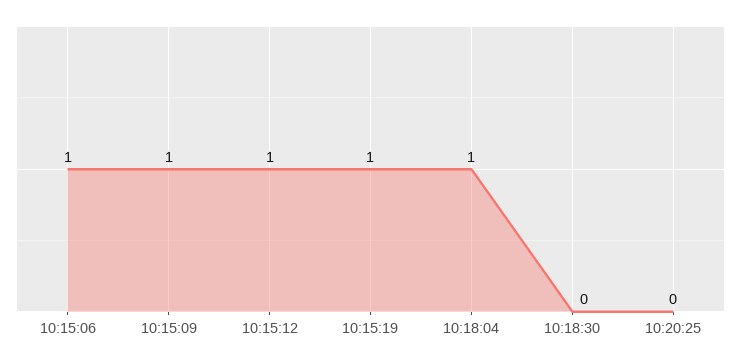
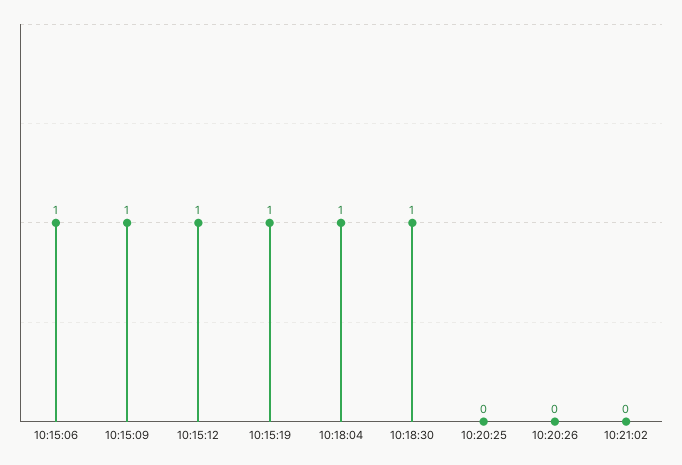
10:18:30: 0 -> 1
10:20:26: none -> 0
10:21:02: none -> 0

